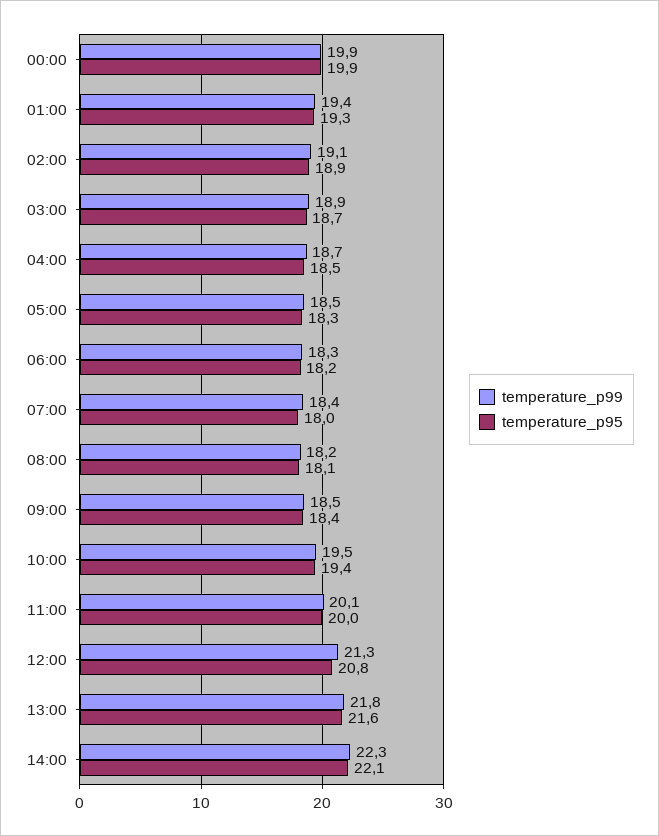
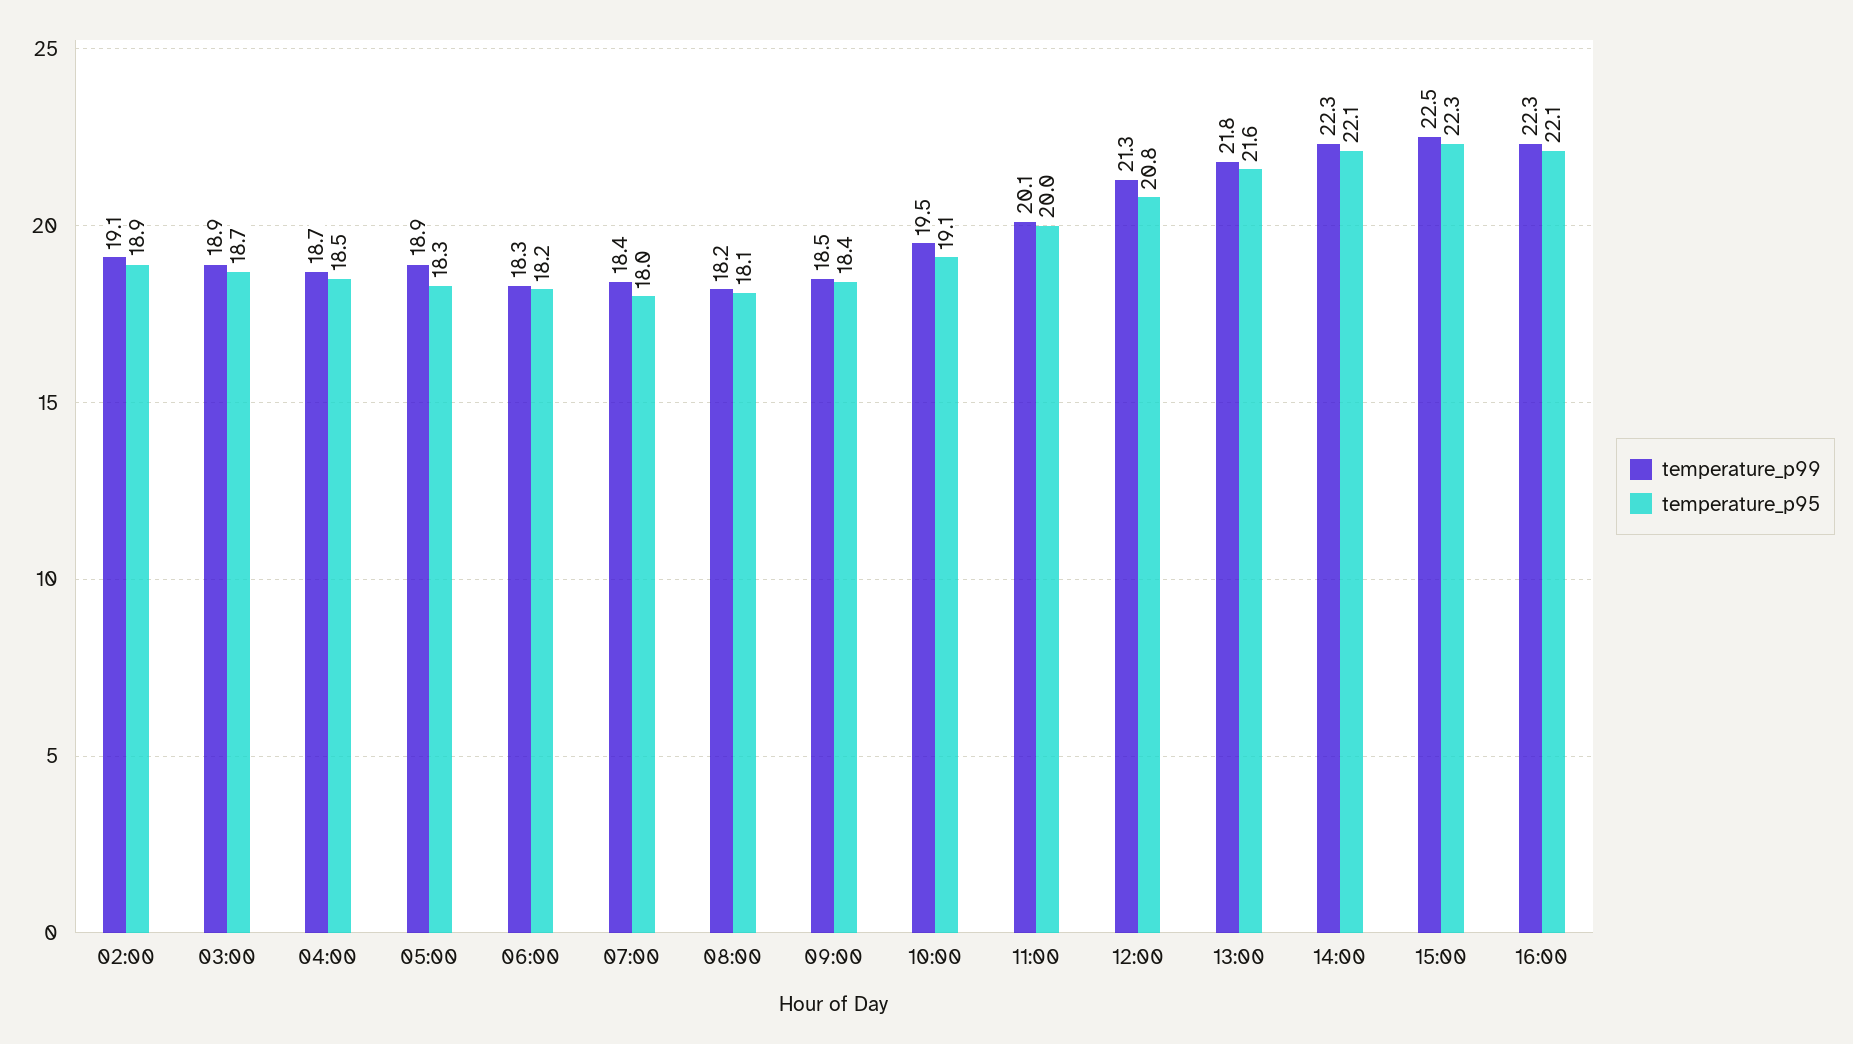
temperature_p99, 00:00: 19.9 -> none
temperature_p95, 00:00: 19.9 -> none
temperature_p99, 01:00: 19.4 -> none
temperature_p95, 01:00: 19.3 -> none
temperature_p99, 05:00: 18.5 -> 18.9
temperature_p95, 10:00: 19.4 -> 19.1
temperature_p99, 15:00: none -> 22.5
temperature_p95, 15:00: none -> 22.3
temperature_p99, 16:00: none -> 22.3
temperature_p95, 16:00: none -> 22.1

